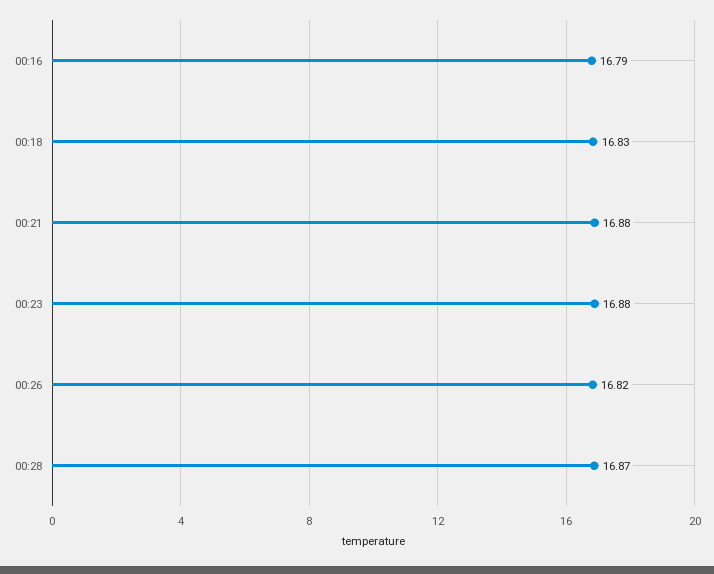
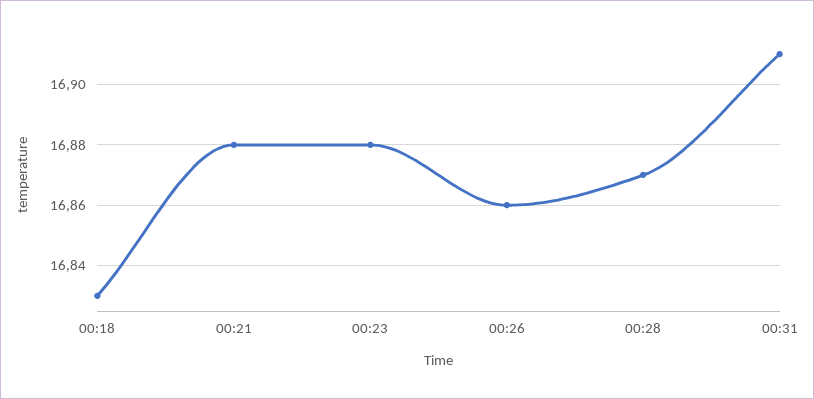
00:16: 16.79 -> none
00:26: 16.82 -> 16.86
00:31: none -> 16.91

